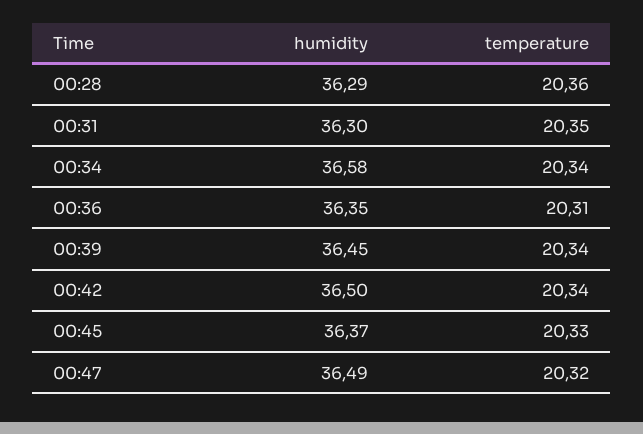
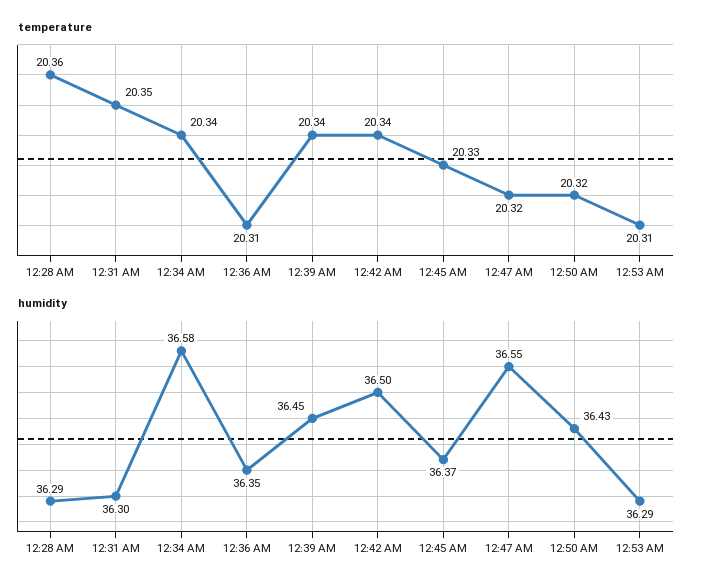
humidity, 00:47: 36.49 -> 36.55
temperature, 12:50 AM: none -> 20.32
temperature, 12:53 AM: none -> 20.31
humidity, 12:50 AM: none -> 36.43
humidity, 12:53 AM: none -> 36.29

